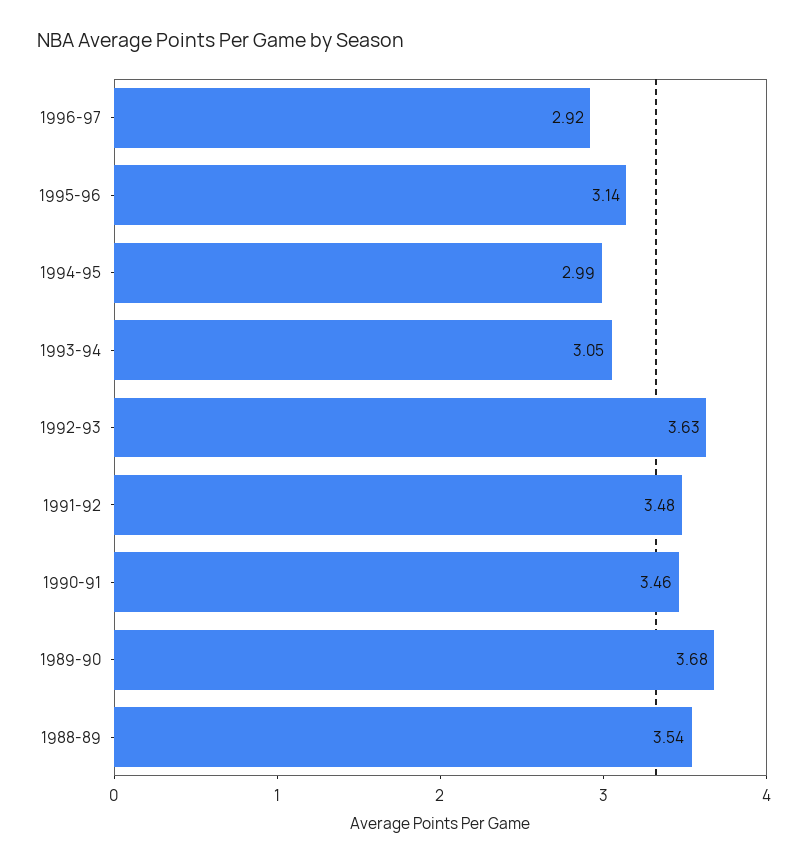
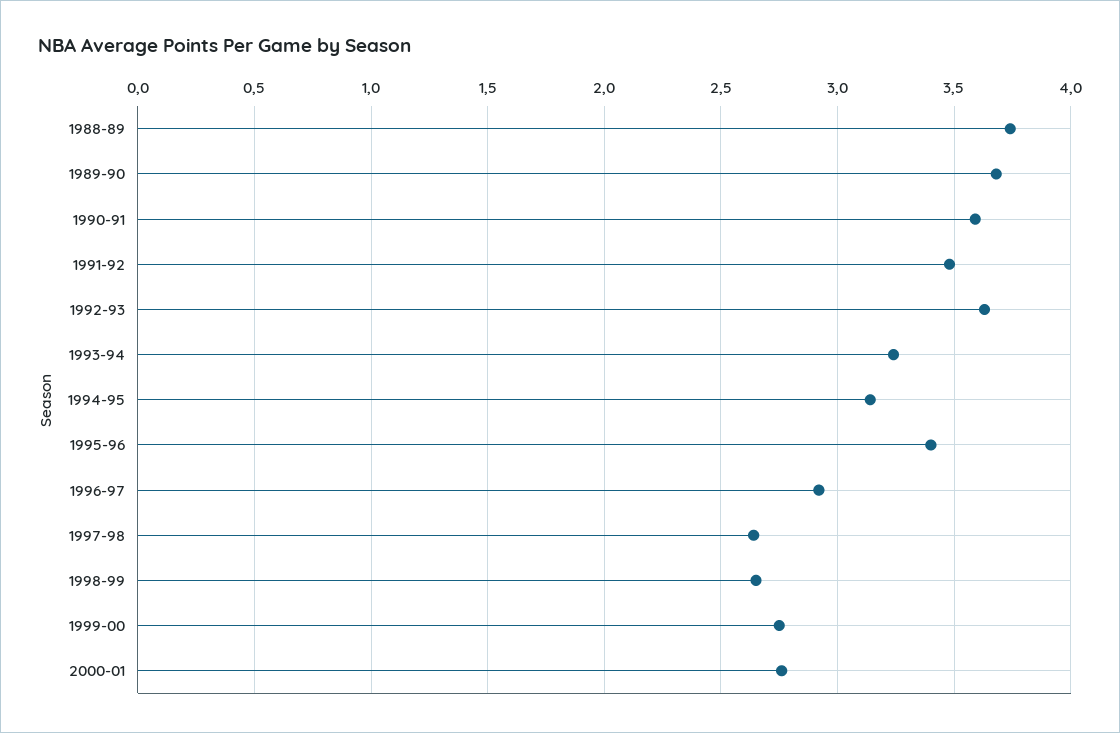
1995-96: 3.14 -> 3.4
1994-95: 2.99 -> 3.15
1993-94: 3.05 -> 3.25
1990-91: 3.46 -> 3.6
1988-89: 3.54 -> 3.75
1997-98: none -> 2.65
1998-99: none -> 2.65
1999-00: none -> 2.75
2000-01: none -> 2.75

